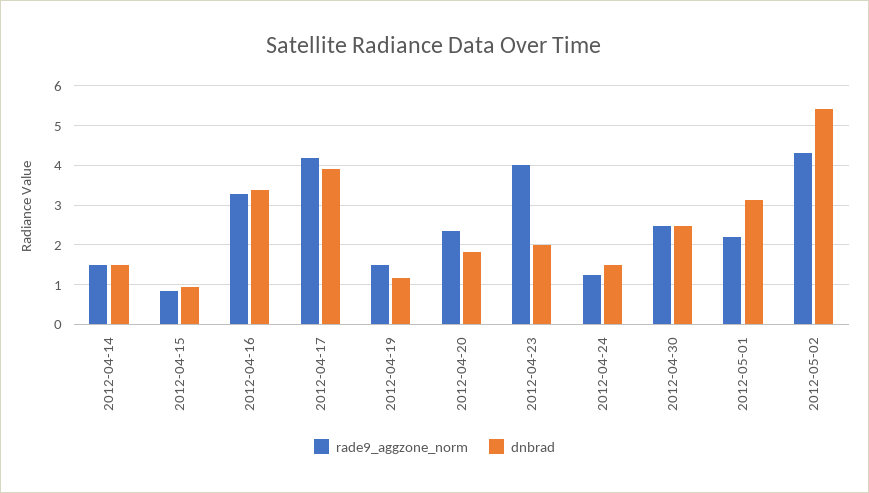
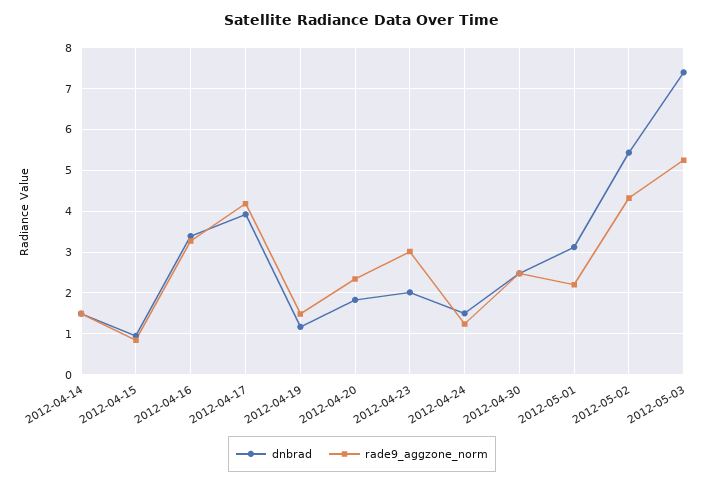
rade9_aggzone_norm, 2012-04-23: 4 -> 3
dnbrad, 2012-05-03: none -> 7.4
rade9_aggzone_norm, 2012-05-03: none -> 5.2

